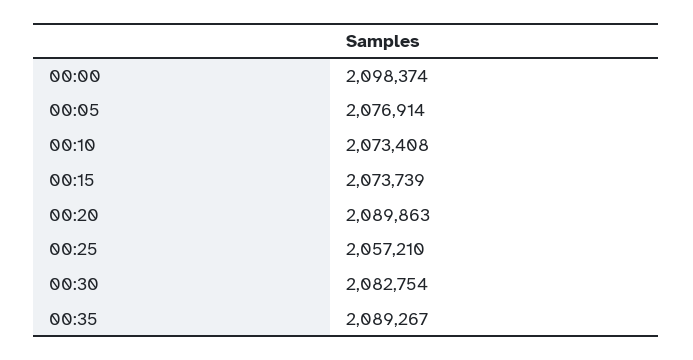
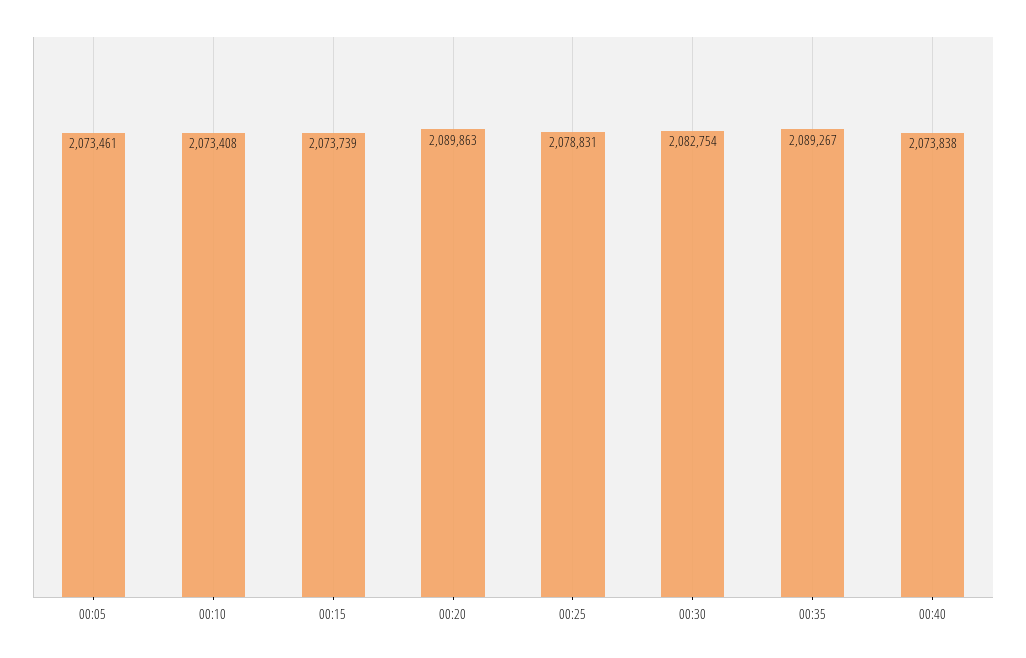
00:00: 2098374 -> none
00:05: 2076914 -> 2073461
00:25: 2057210 -> 2078831
00:40: none -> 2073838

